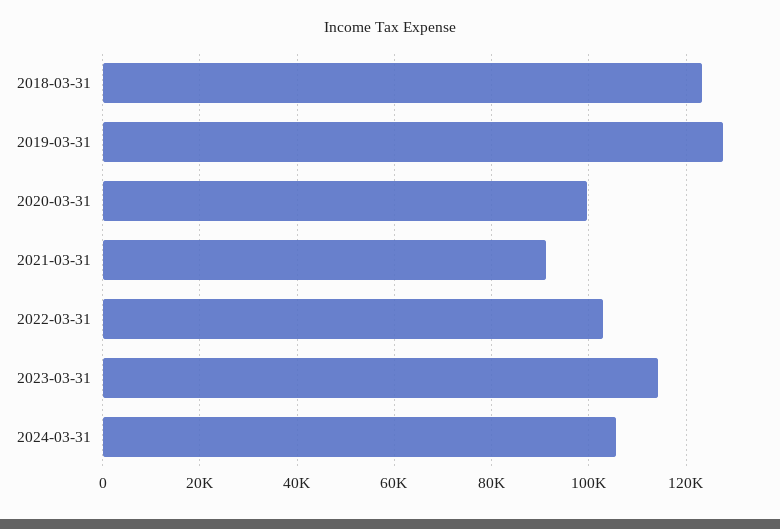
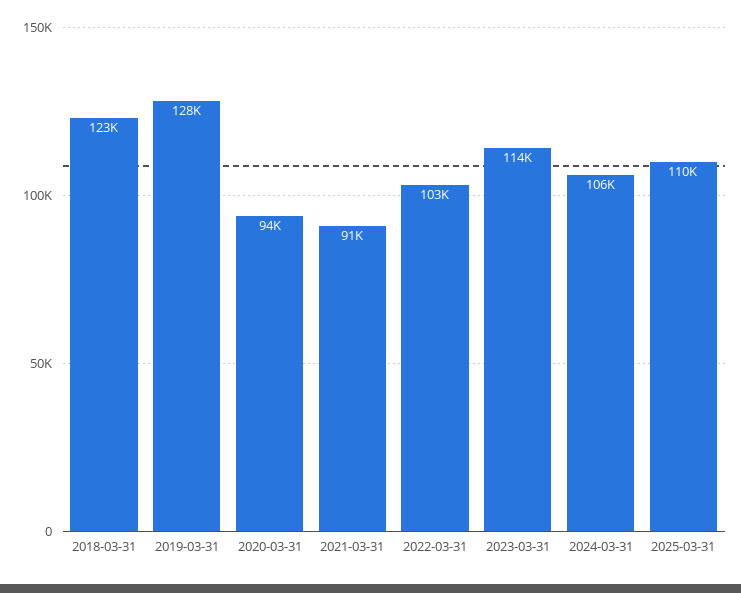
2020-03-31: 100000 -> 94000
2025-03-31: none -> 110000

